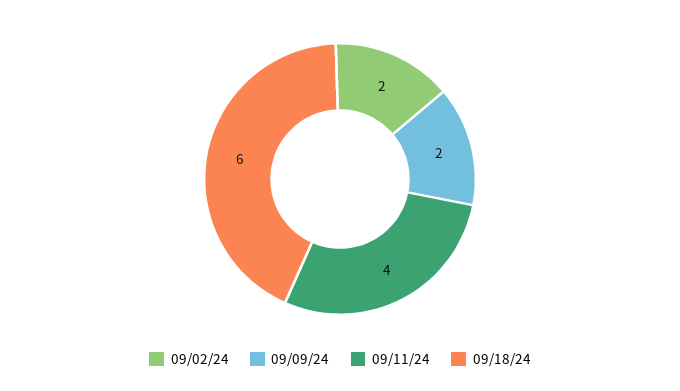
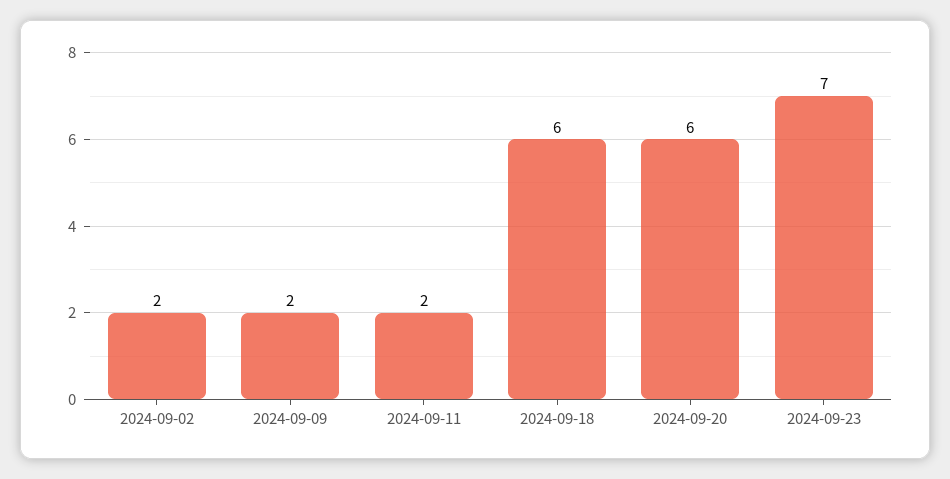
09/11/24: 4 -> 2
2024-09-20: none -> 6
2024-09-23: none -> 7

